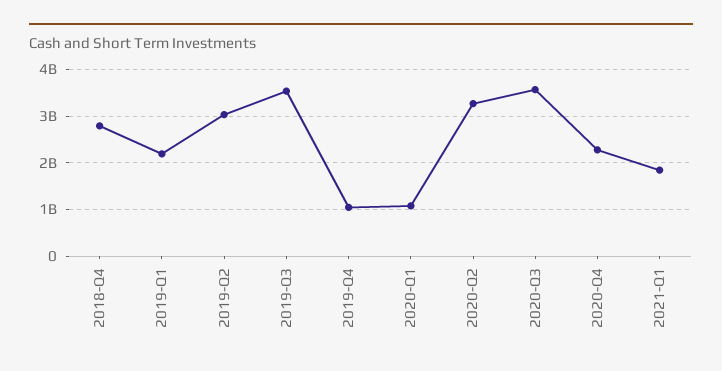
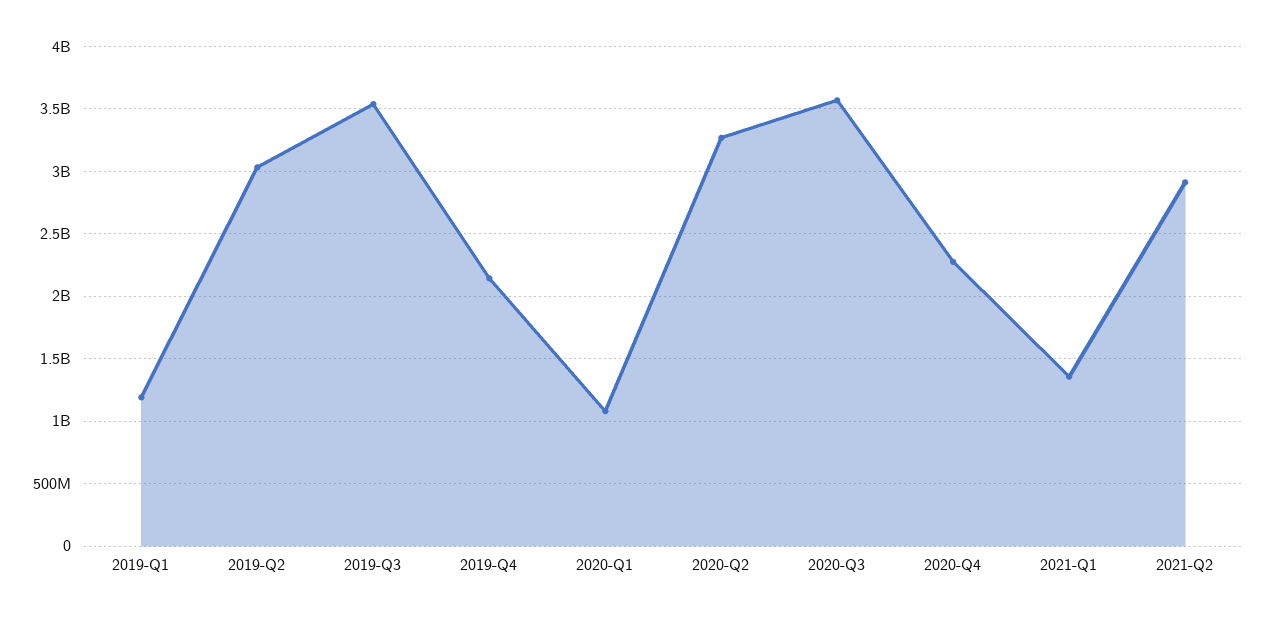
2018-Q4: 2800000000 -> none
2019-Q1: 2200000000 -> 1200000000
2019-Q4: 1000000000 -> 2150000000
2021-Q1: 1800000000 -> 1350000000
2021-Q2: none -> 2900000000

